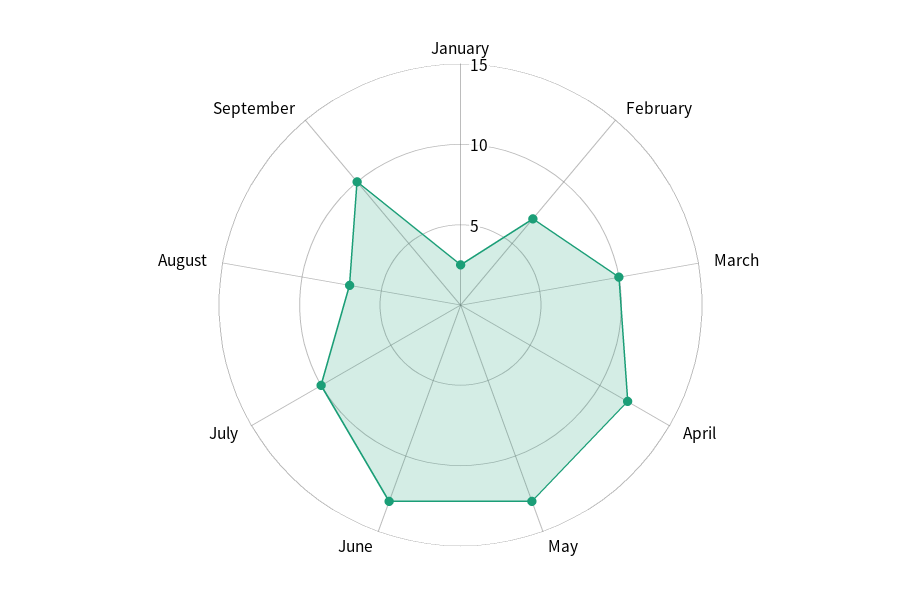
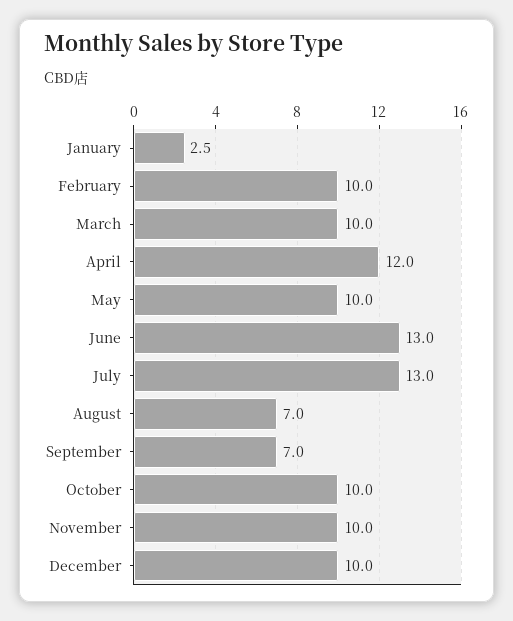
February: 7 -> 10
May: 13 -> 10
July: 10 -> 13
September: 10 -> 7
October: none -> 10
November: none -> 10
December: none -> 10

